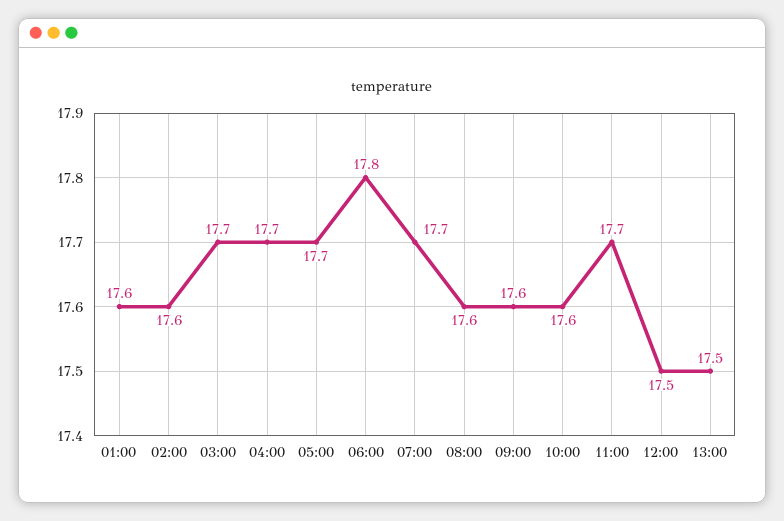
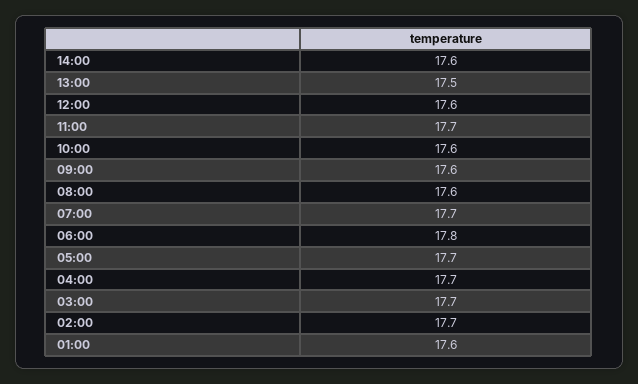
02:00: 17.6 -> 17.7
12:00: 17.5 -> 17.6
14:00: none -> 17.6

